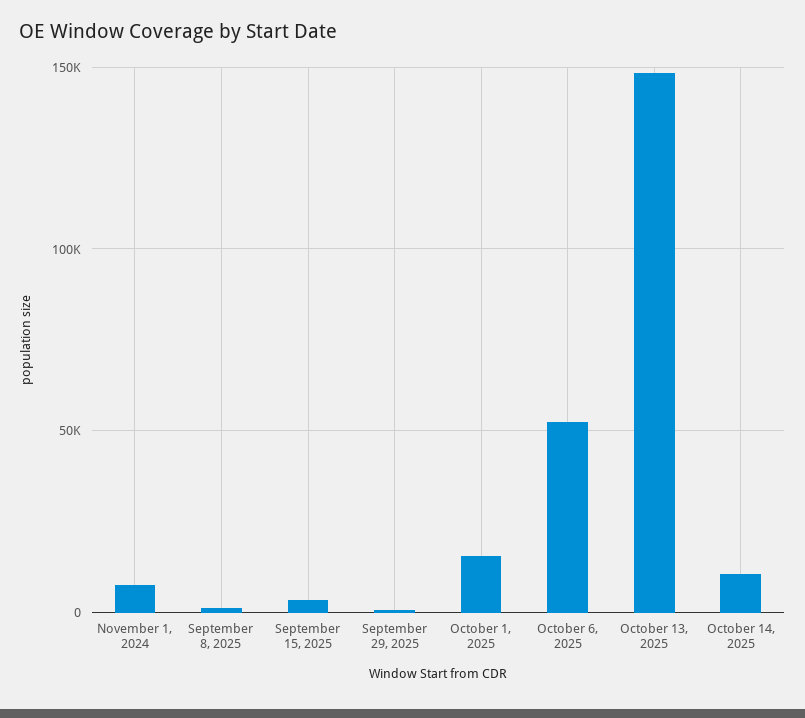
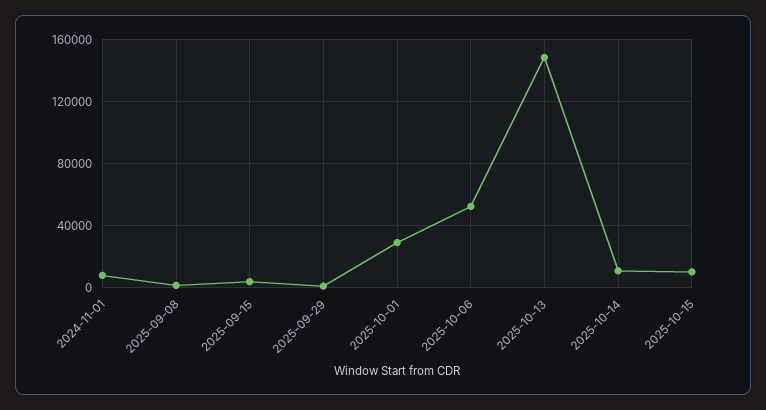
October 1, 2025: 15000 -> 30000
2025-10-15: none -> 10000

